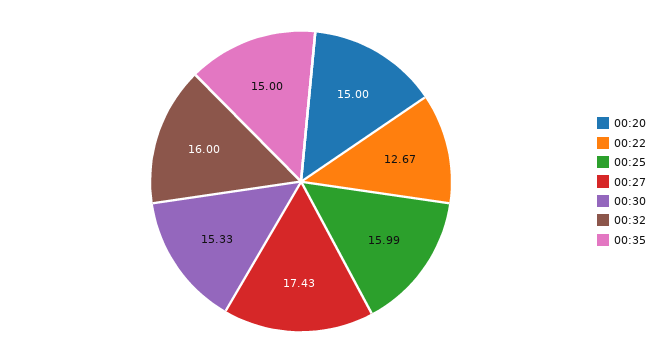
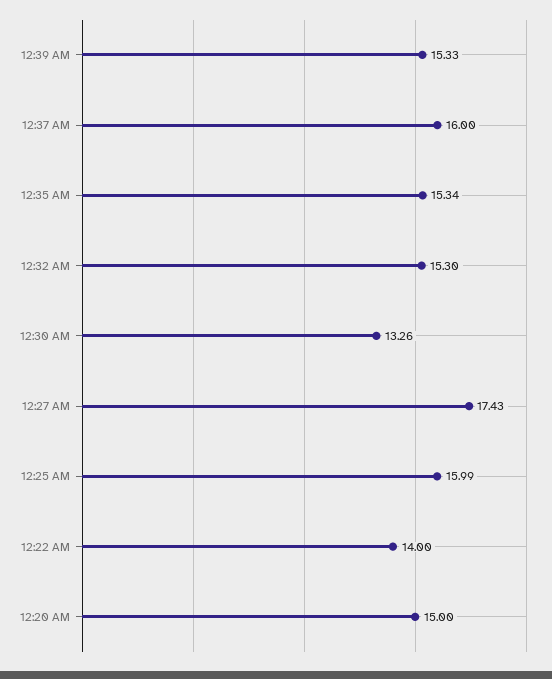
00:22: 12.67 -> 14
00:30: 15.33 -> 13.26
00:32: 16 -> 15.3
00:35: 15 -> 15.34
12:39 AM: none -> 15.33
12:37 AM: none -> 16

